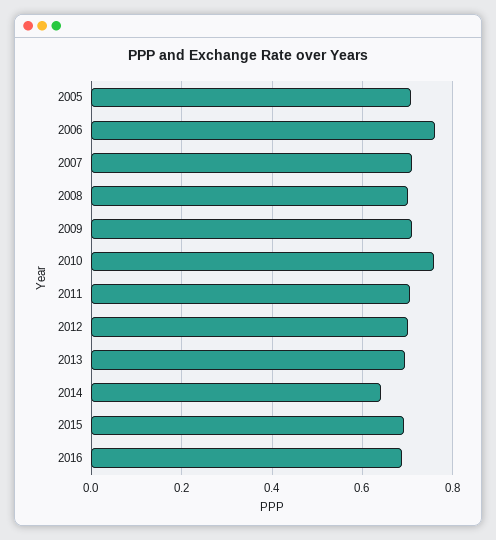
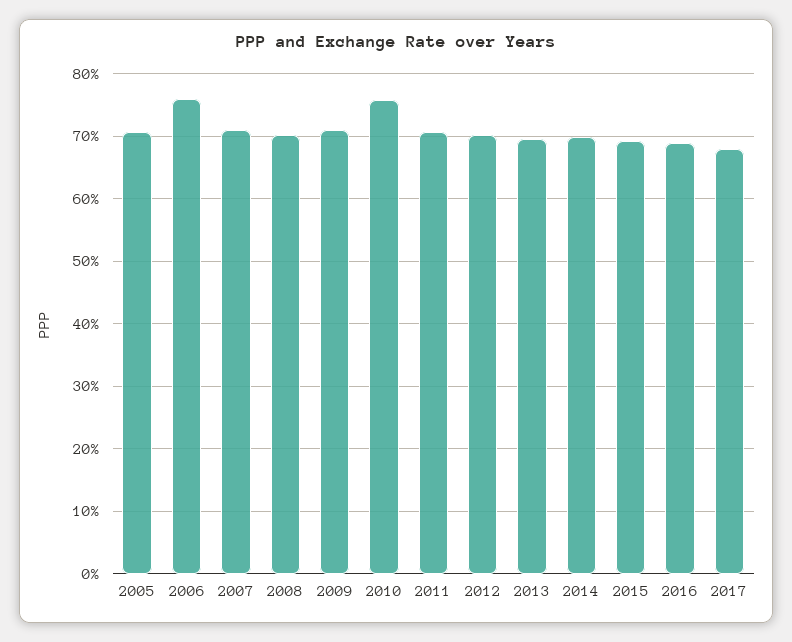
2014: 0.64 -> 0.7
2017: none -> 0.68

